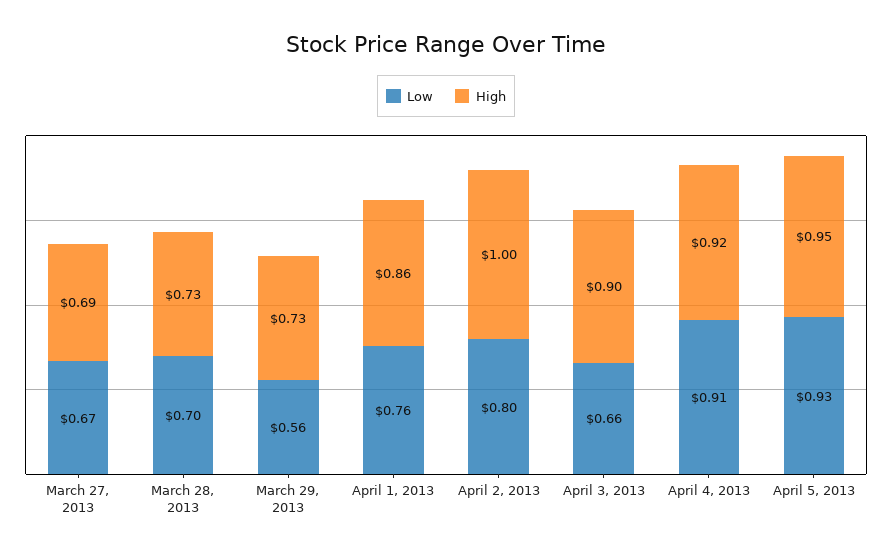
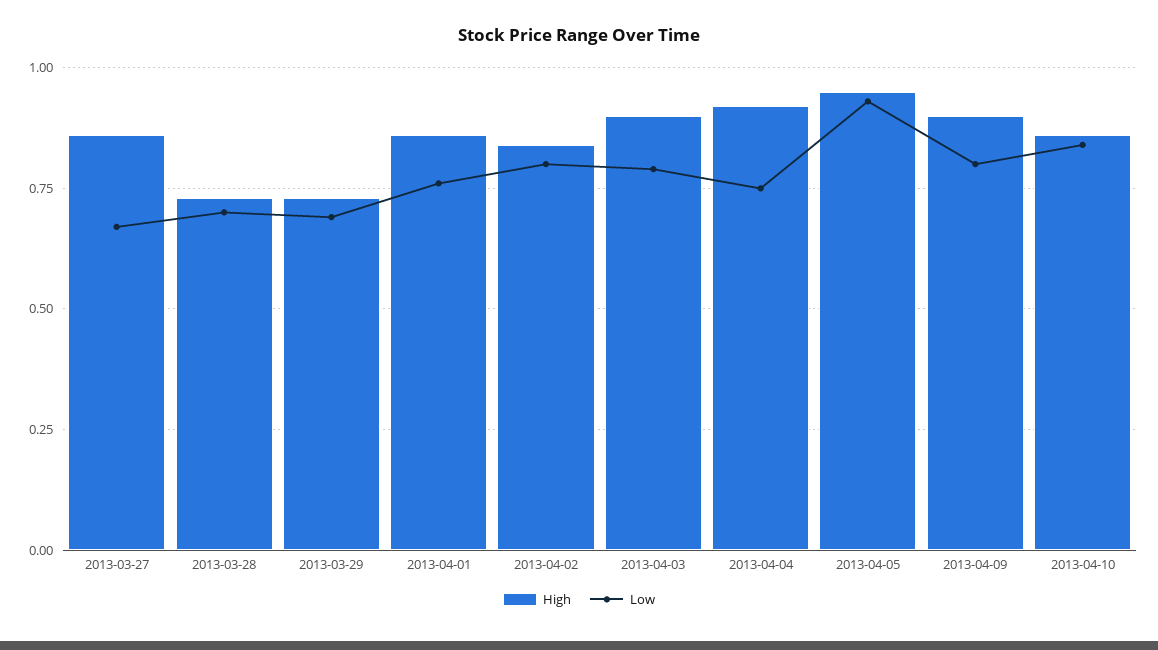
High, March 27, 2013: 0.69 -> 0.85
Low, March 29, 2013: 0.56 -> 0.7
High, April 2, 2013: 1 -> 0.85
Low, April 3, 2013: 0.66 -> 0.8
Low, April 4, 2013: 0.91 -> 0.75
High, 2013-04-09: none -> 0.9
Low, 2013-04-09: none -> 0.8
High, 2013-04-10: none -> 0.85
Low, 2013-04-10: none -> 0.85

